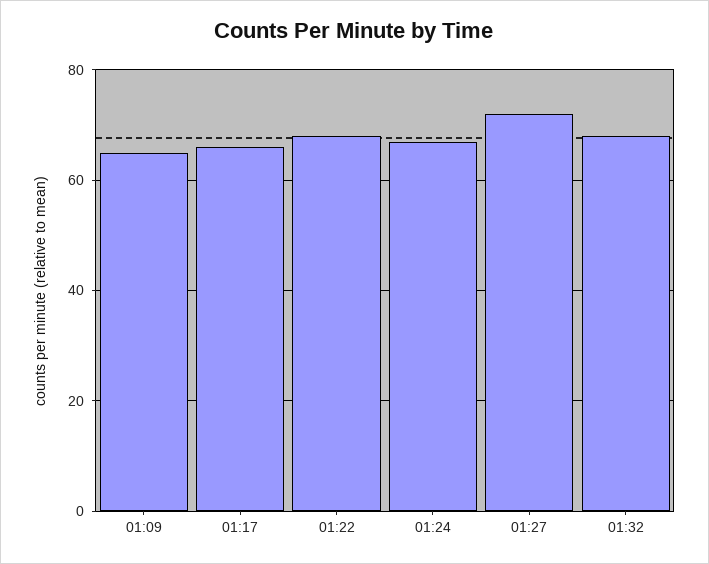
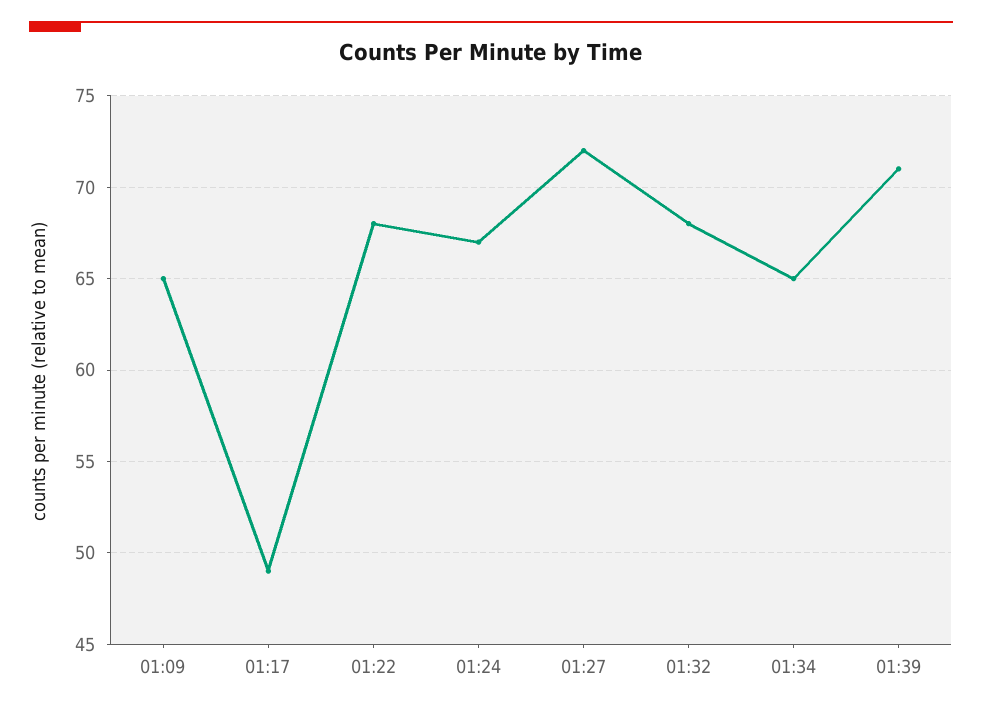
01:17: 65 -> 49
01:34: none -> 65
01:39: none -> 71

